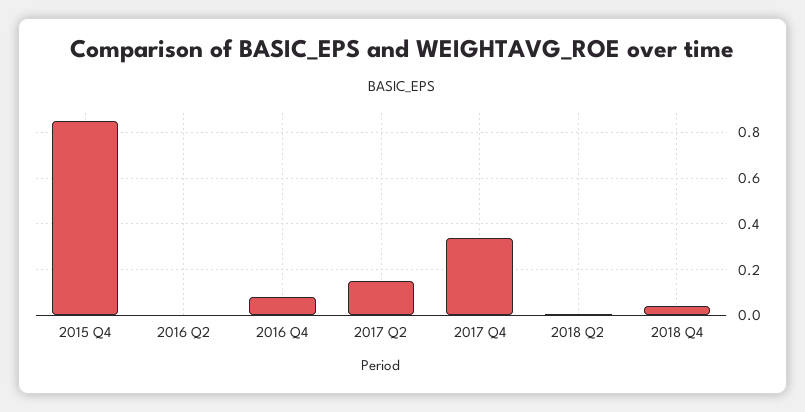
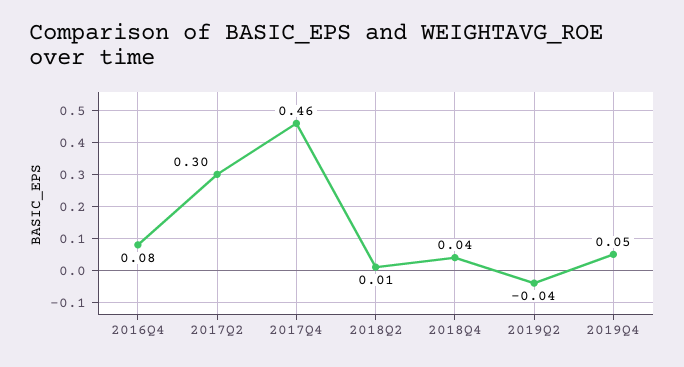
2015 Q4: 0.85 -> none
2016 Q2: 0 -> none
2017 Q2: 0.15 -> 0.3
2017 Q4: 0.35 -> 0.46
2019Q2: none -> -0.04
2019Q4: none -> 0.05

